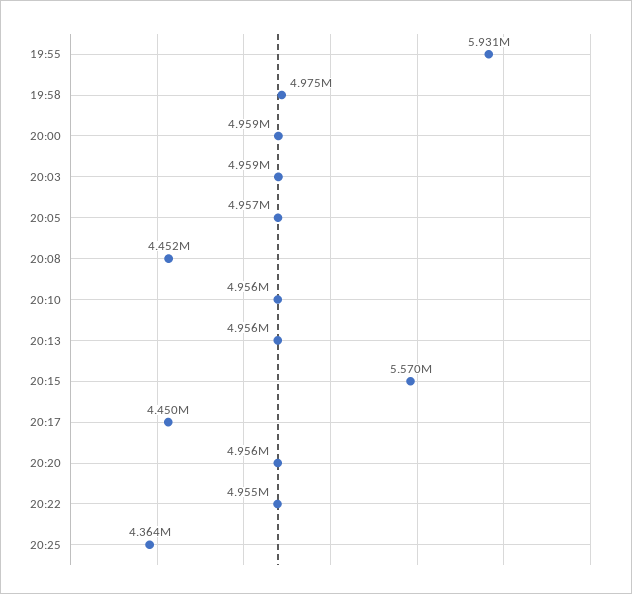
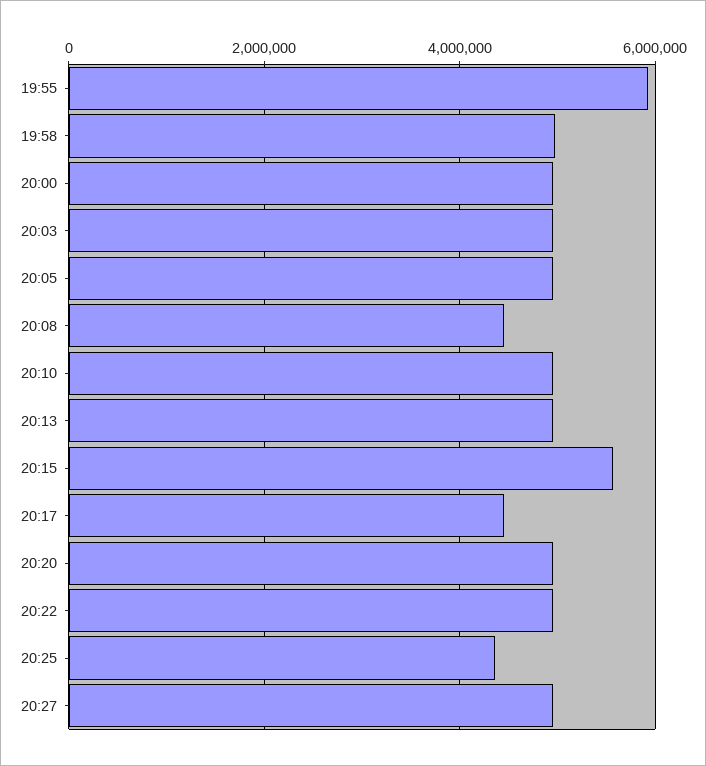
20:27: none -> 5000000

